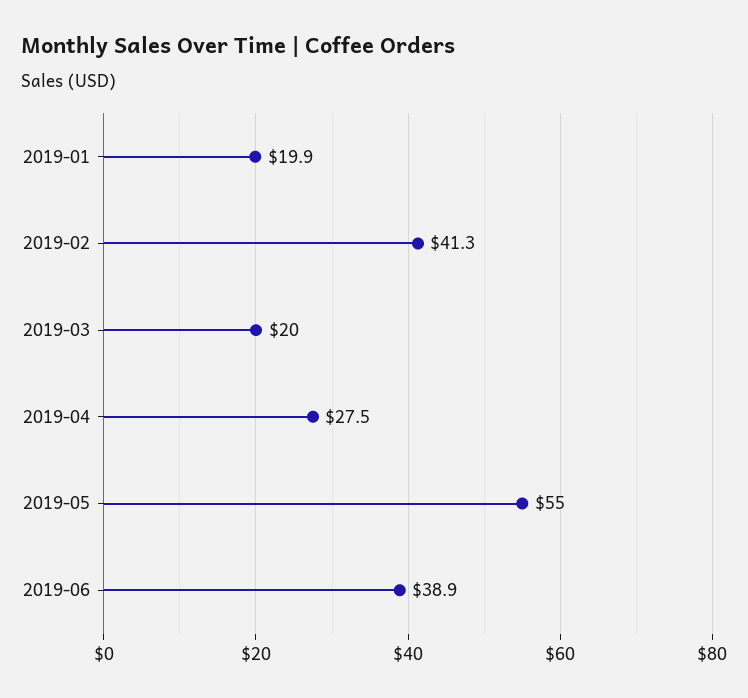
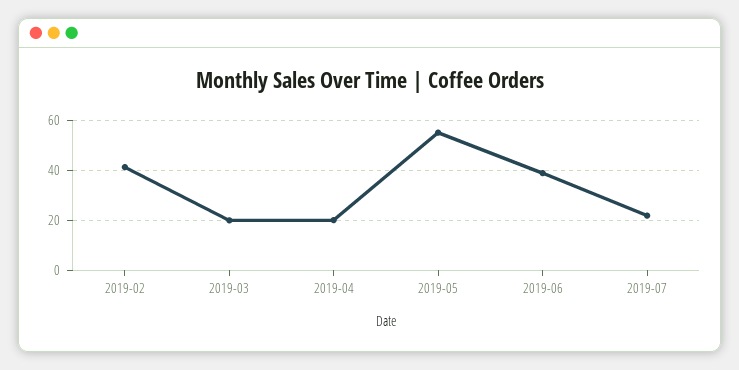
2019-01: 19.9 -> none
2019-04: 27.5 -> 20
2019-07: none -> 22.5

